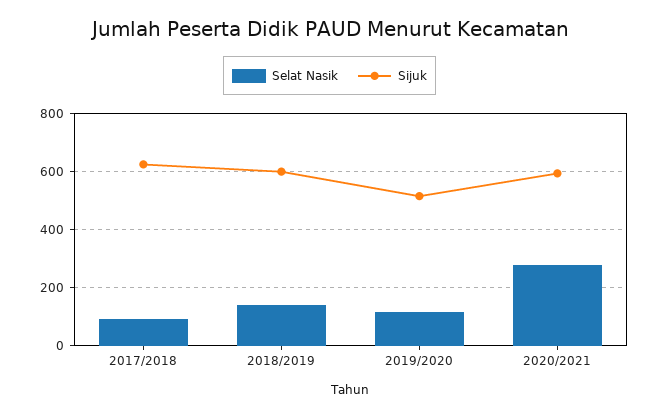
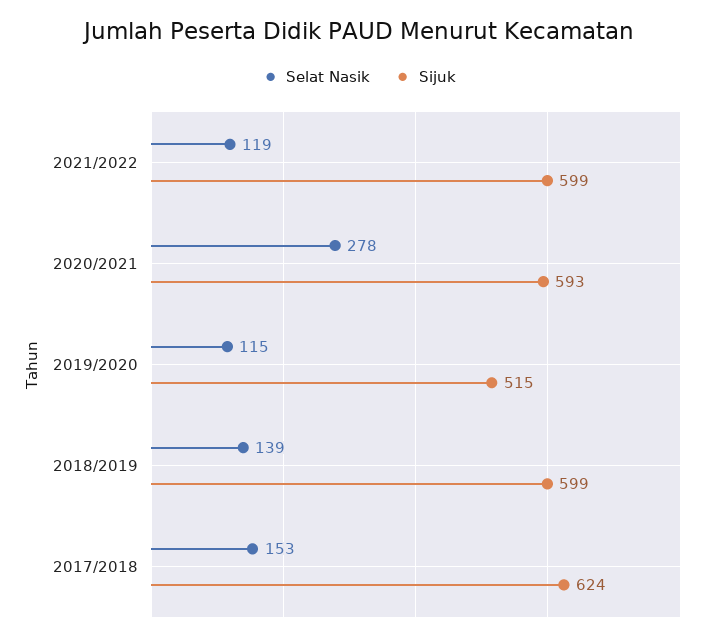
Selat Nasik, 2017/2018: 100 -> 153
Selat Nasik, 2021/2022: none -> 119
Sijuk, 2021/2022: none -> 599

